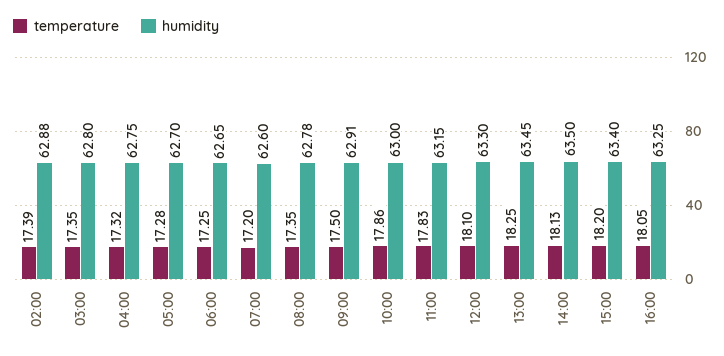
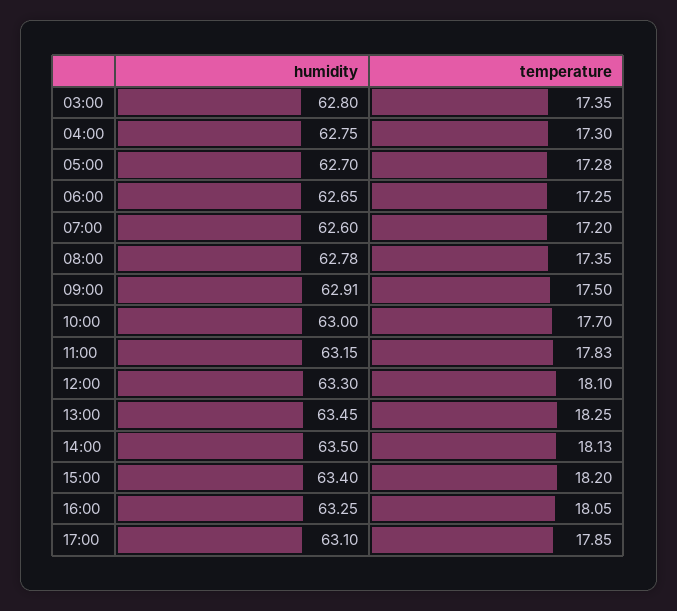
temperature, 02:00: 17.39 -> none
humidity, 02:00: 62.88 -> none
temperature, 04:00: 17.32 -> 17.3
temperature, 10:00: 17.86 -> 17.7
humidity, 17:00: none -> 63.1
temperature, 17:00: none -> 17.85

